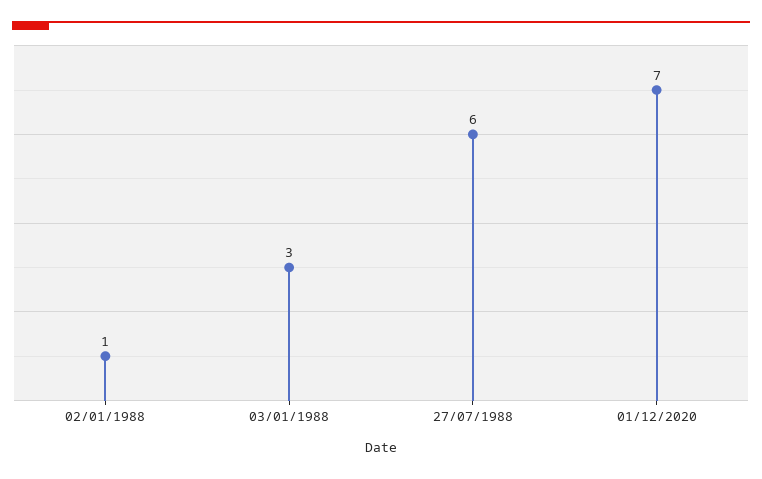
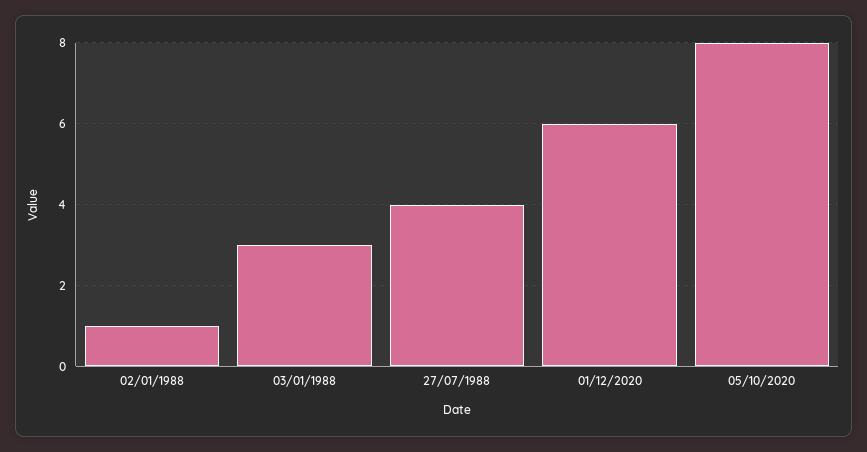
27/07/1988: 6 -> 4
01/12/2020: 7 -> 6
05/10/2020: none -> 8

